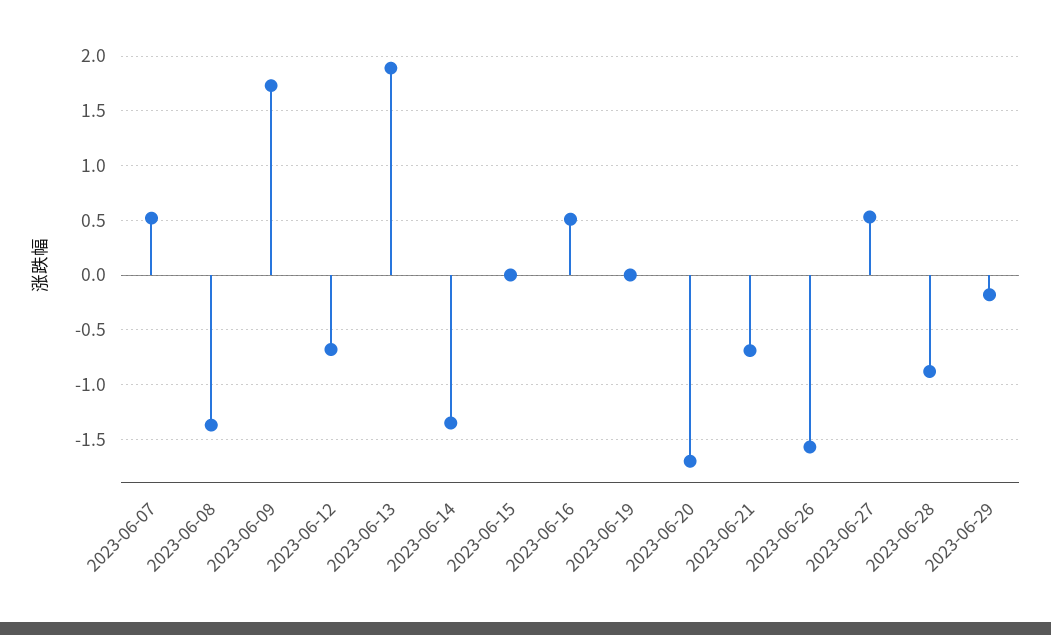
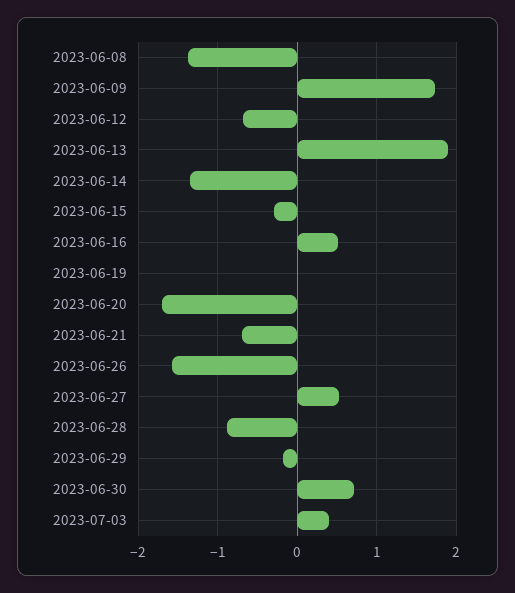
2023-06-07: 0.5 -> none
2023-06-15: 0 -> -0.3
2023-06-30: none -> 0.7
2023-07-03: none -> 0.4

